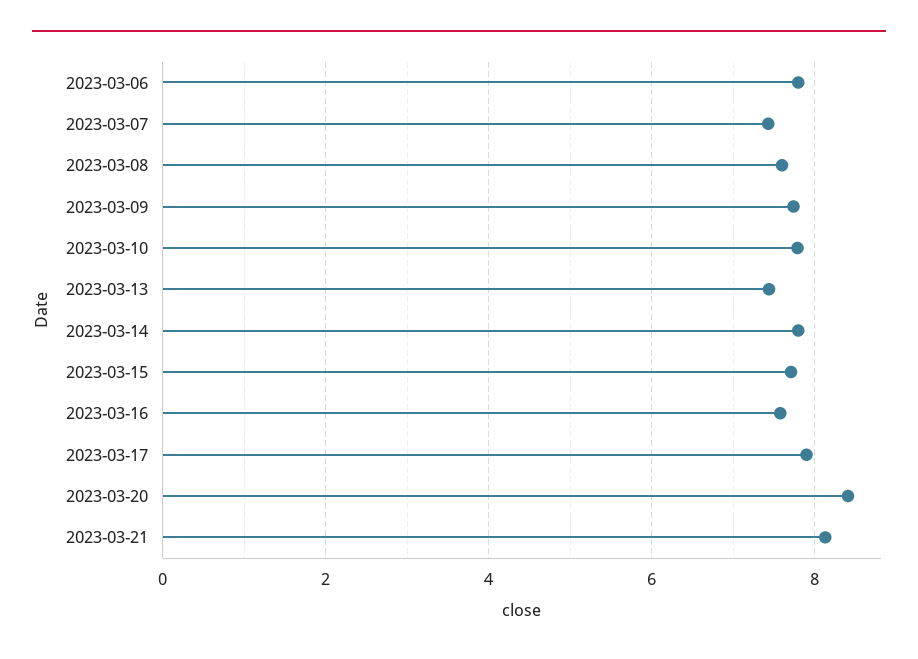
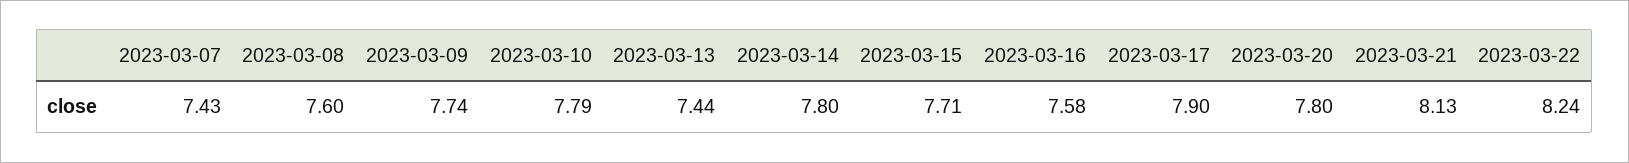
2023-03-06: 7.8 -> none
2023-03-20: 8.4 -> 7.8
2023-03-22: none -> 8.24

